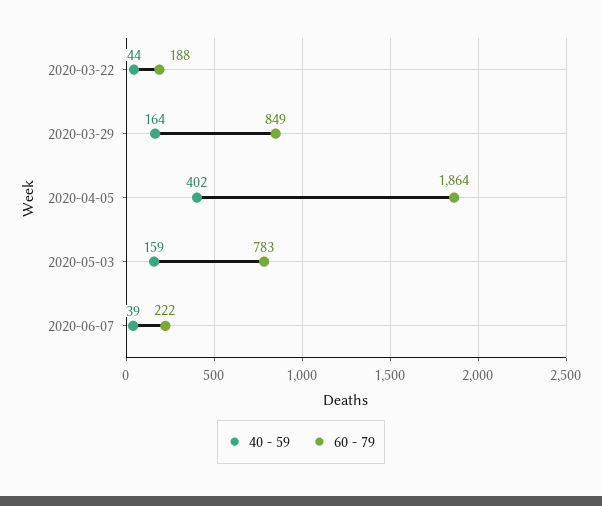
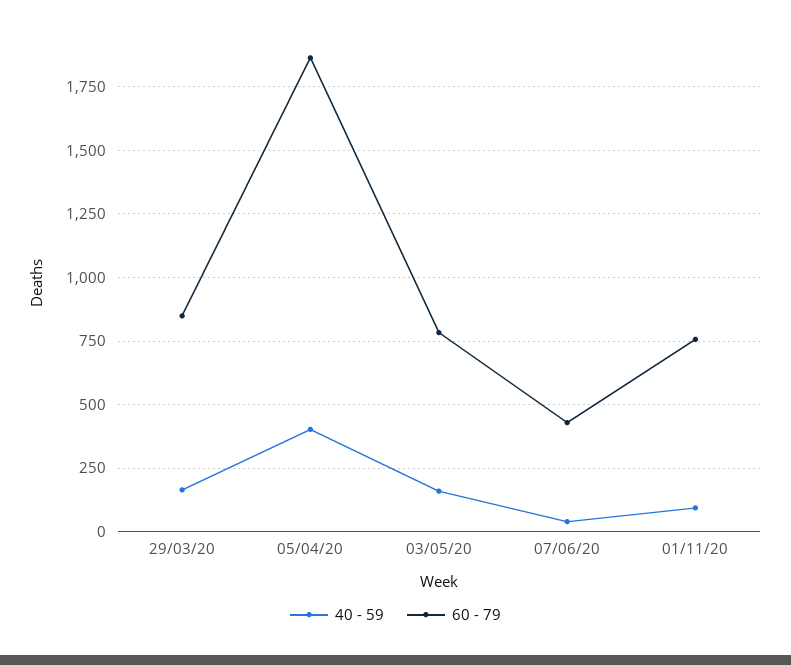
40 - 59, 2020-03-22: 44 -> none
60 - 79, 2020-03-22: 188 -> none
60 - 79, 2020-06-07: 222 -> 425
40 - 59, 01/11/20: none -> 100
60 - 79, 01/11/20: none -> 750

